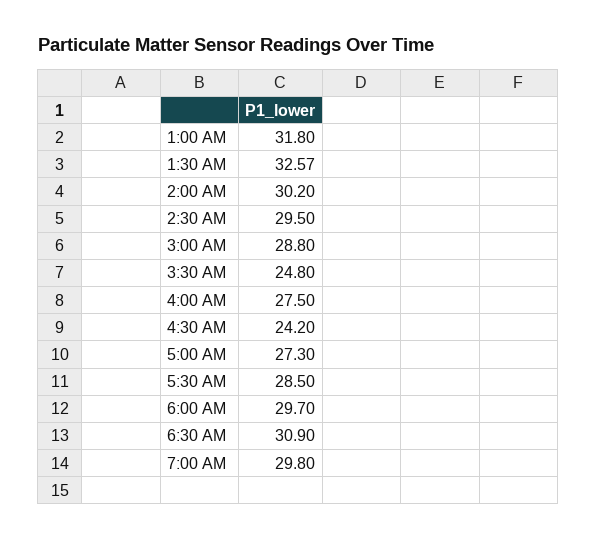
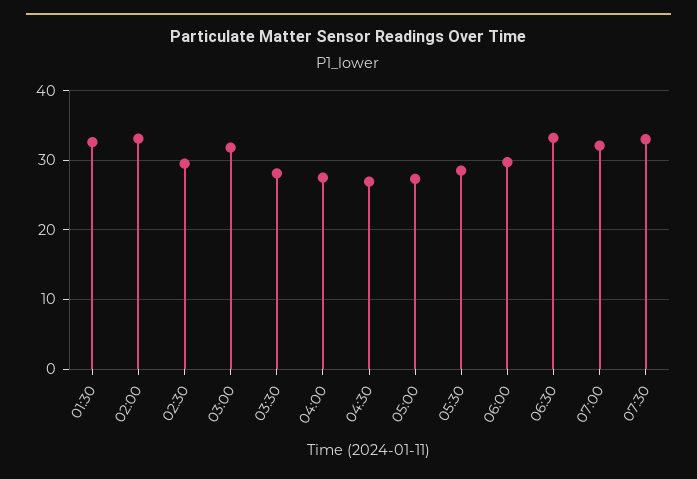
1:00 AM: 31.8 -> none
2:00 AM: 30.2 -> 33
3:00 AM: 28.8 -> 32
3:30 AM: 24.8 -> 28
4:30 AM: 24.2 -> 27
6:30 AM: 30.9 -> 33
7:00 AM: 29.8 -> 32
07:30: none -> 33

